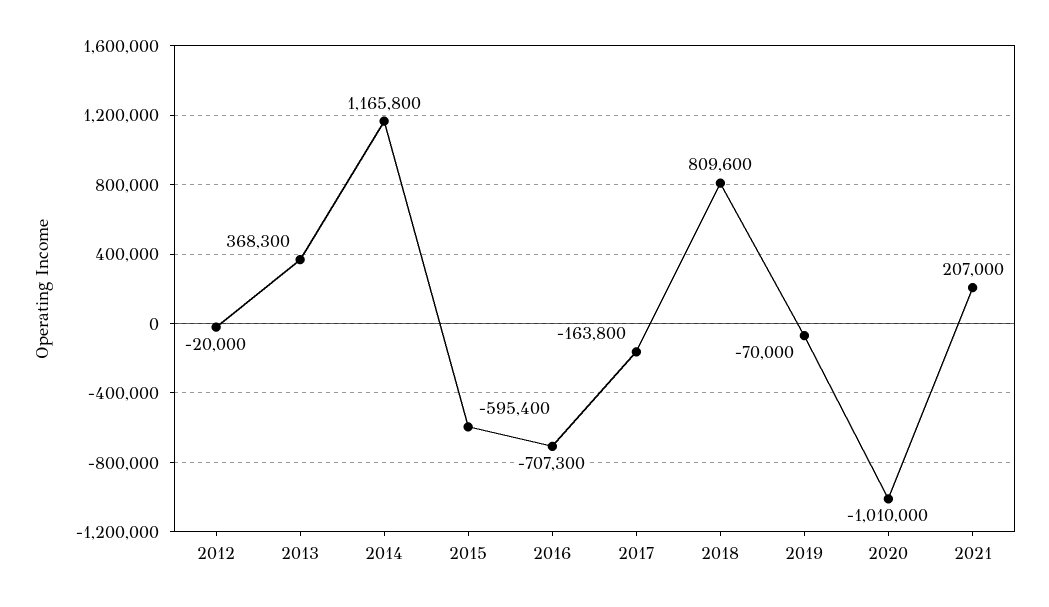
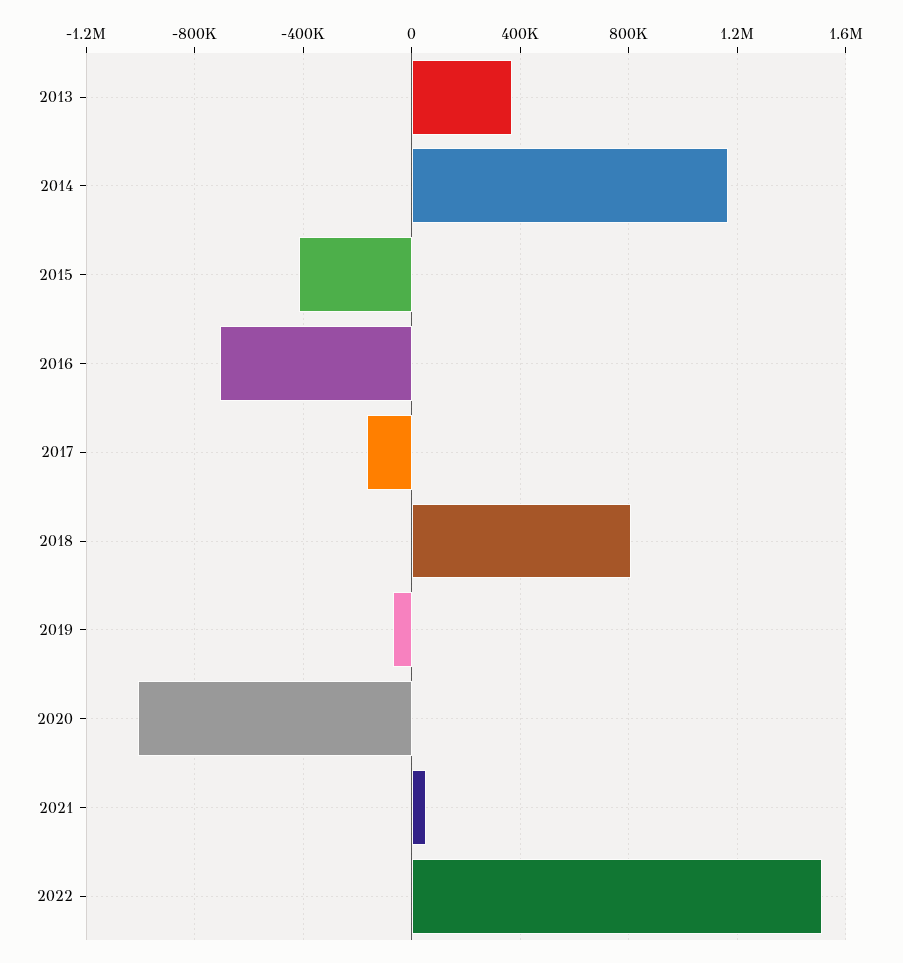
2012: -20000 -> none
2015: -595400 -> -400000
2021: 207000 -> 50000
2022: none -> 1500000

